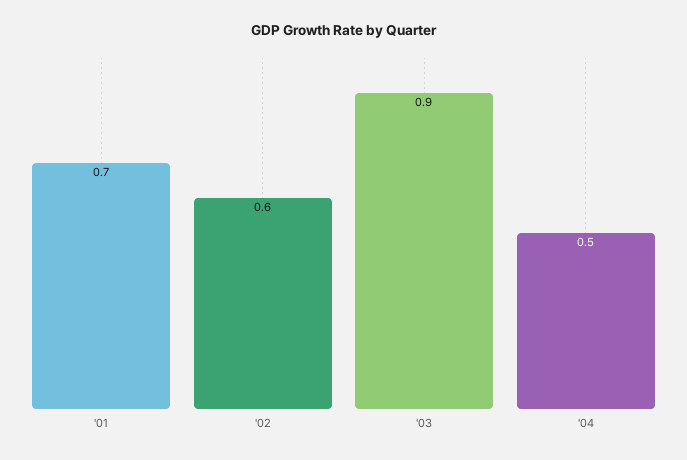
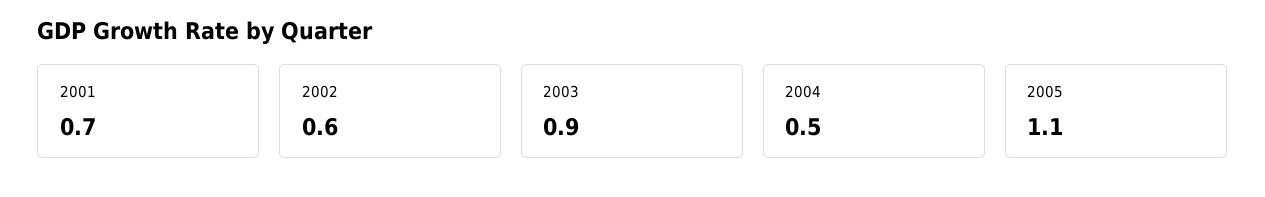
2005: none -> 1.1

